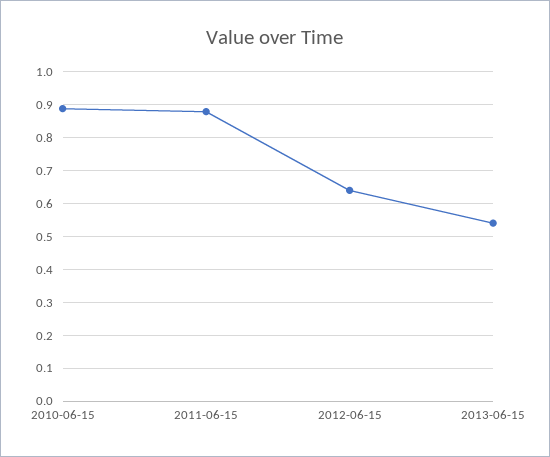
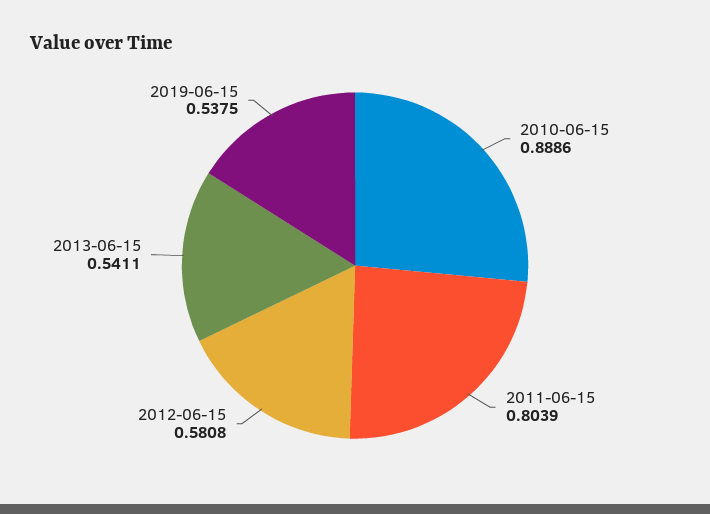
2011-06-15: 0.88 -> 0.8039
2012-06-15: 0.64 -> 0.5808
2019-06-15: none -> 0.5375

